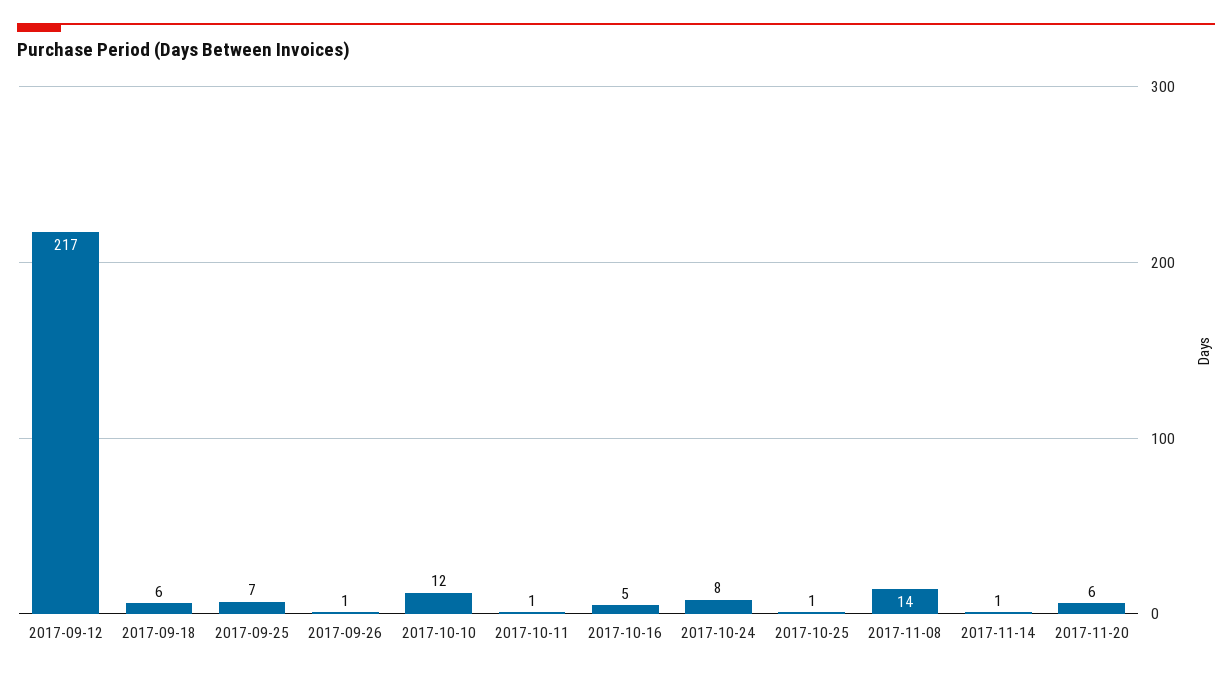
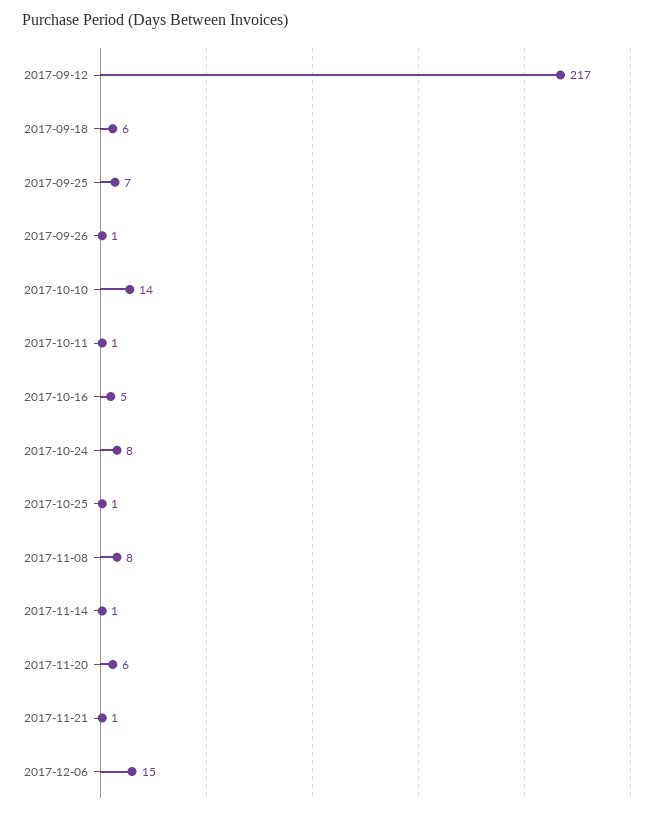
2017-10-10: 12 -> 14
2017-11-08: 14 -> 8
2017-11-21: none -> 1
2017-12-06: none -> 15

